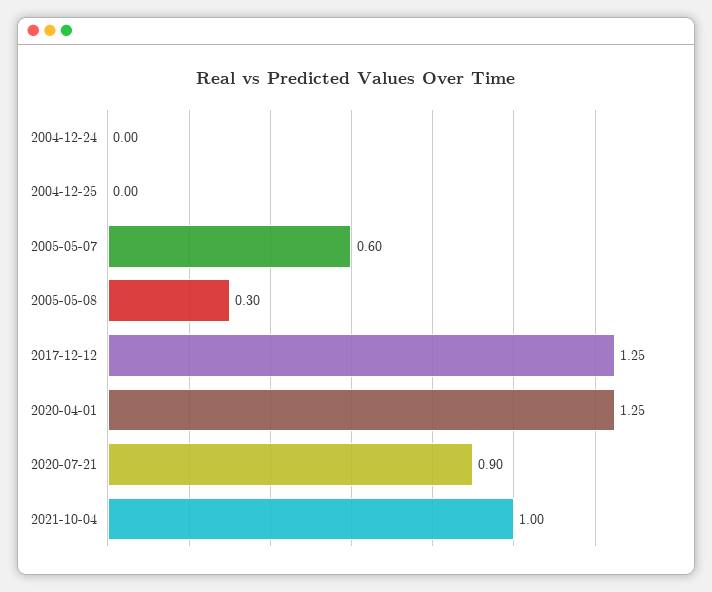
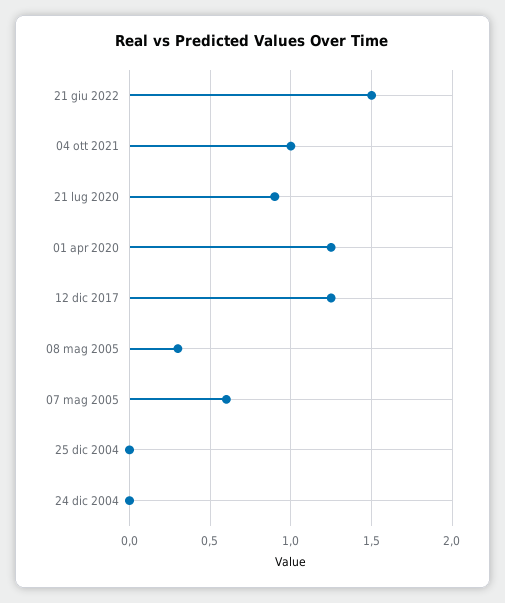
21 giu 2022: none -> 1.5

